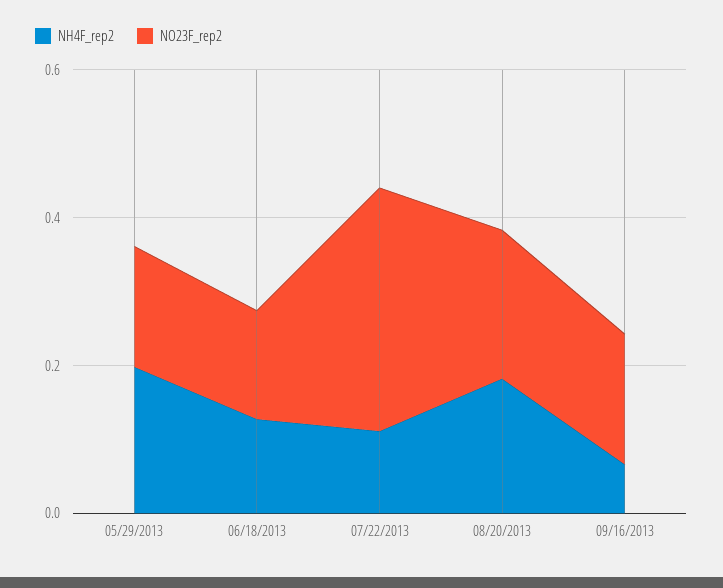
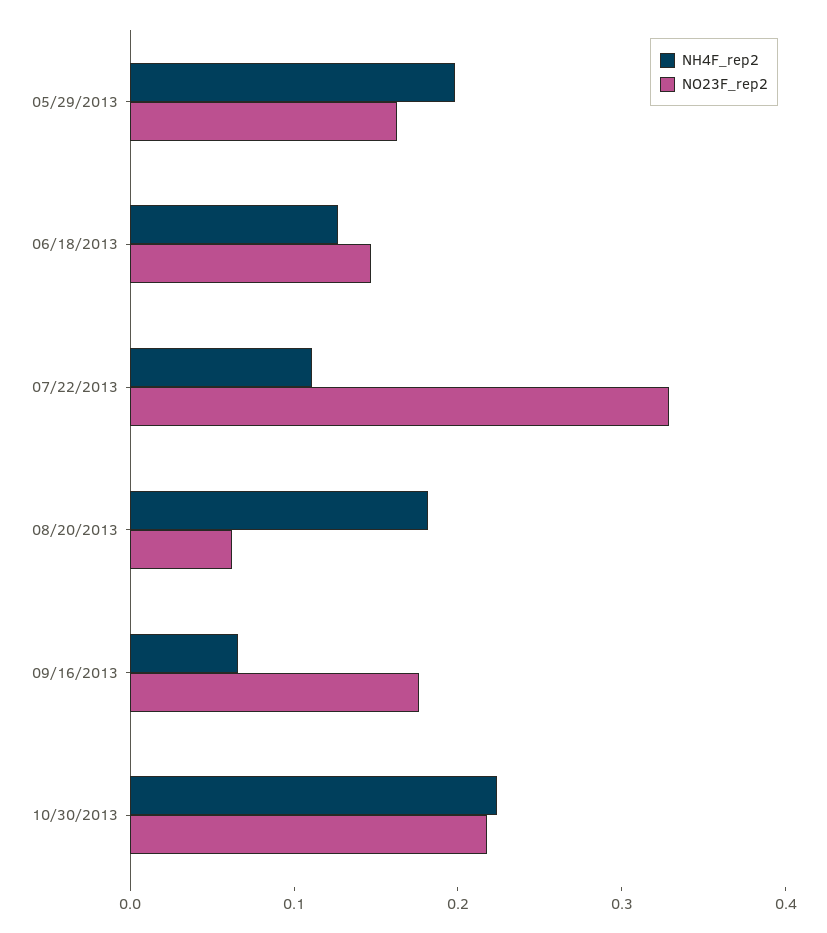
NO23F_rep2, 08/20/2013: 0.2 -> 0.06
NH4F_rep2, 10/30/2013: none -> 0.22
NO23F_rep2, 10/30/2013: none -> 0.22

